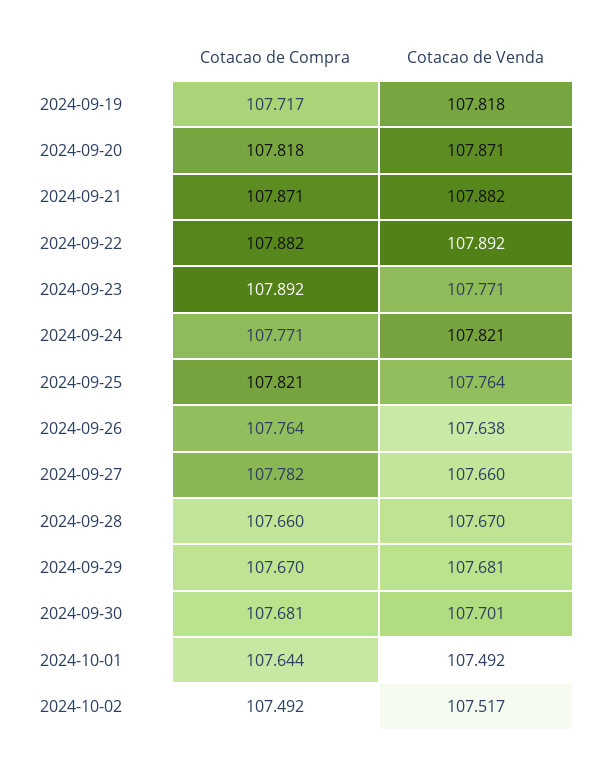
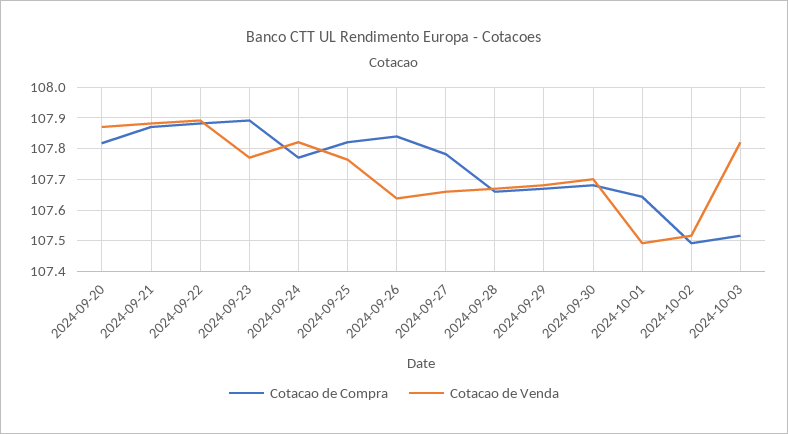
Cotacao de Compra, 2024-09-19: 107.717 -> none
Cotacao de Venda, 2024-09-19: 107.818 -> none
Cotacao de Compra, 2024-09-26: 107.764 -> 107.84
Cotacao de Compra, 2024-10-03: none -> 107.52
Cotacao de Venda, 2024-10-03: none -> 107.82

